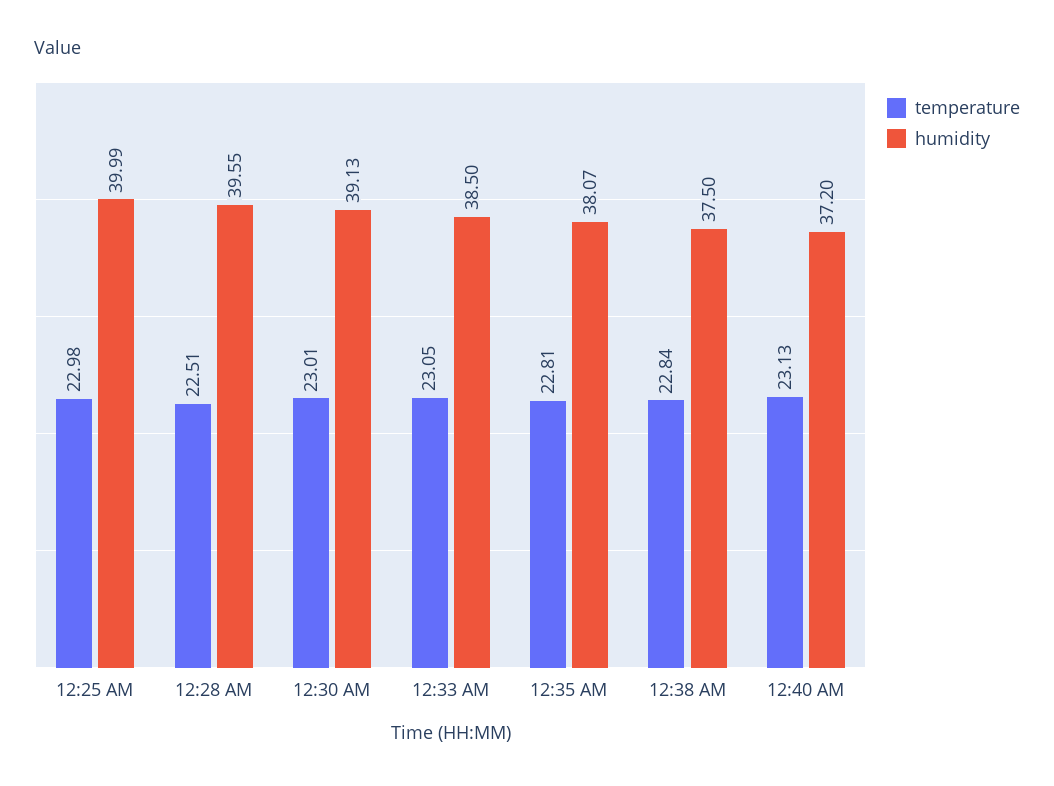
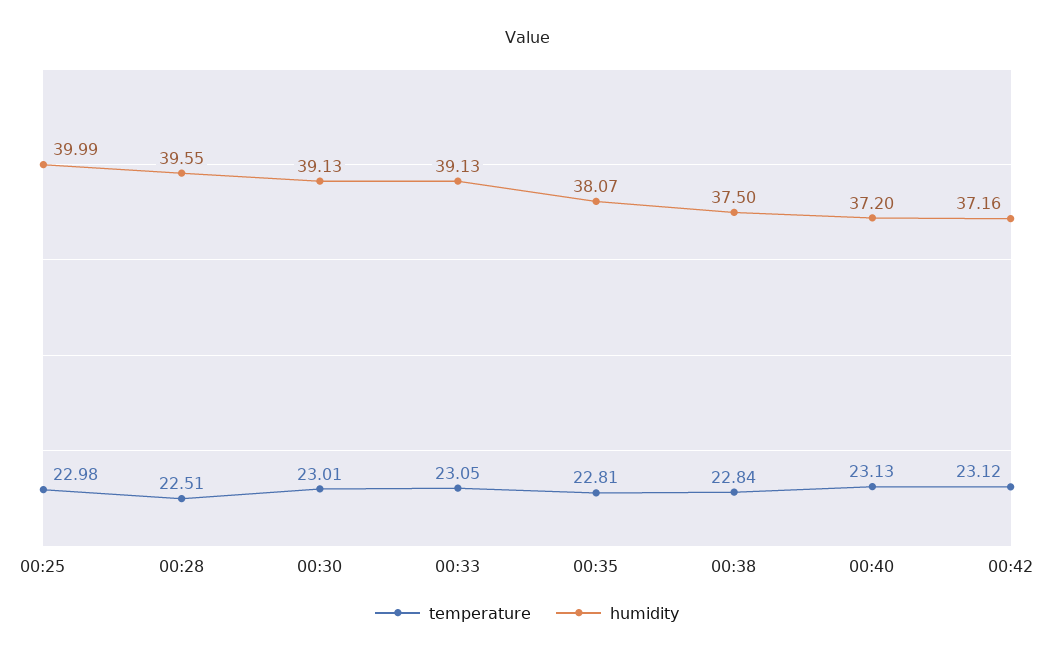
humidity, 12:33 AM: 38.5 -> 39.13
temperature, 00:42: none -> 23.12
humidity, 00:42: none -> 37.16

